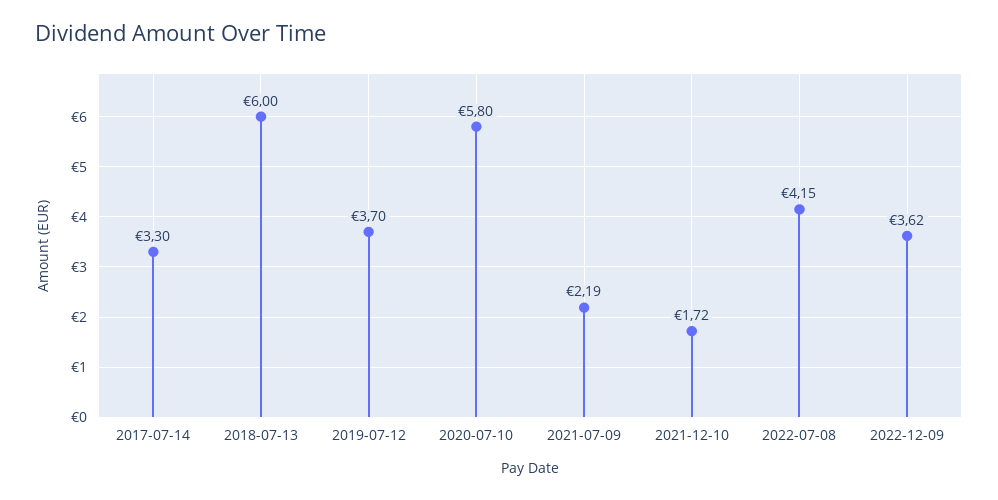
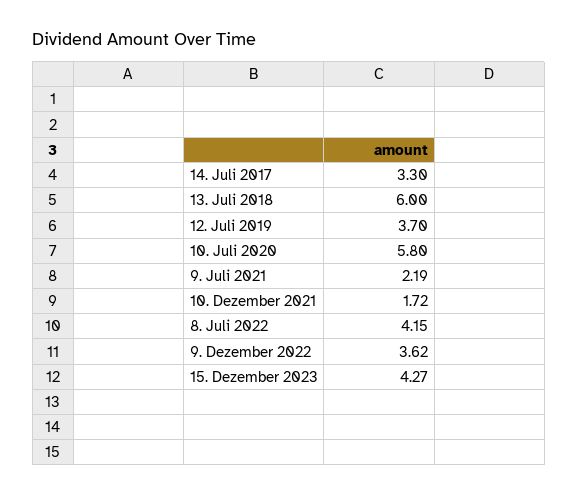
15. Dezember 2023: none -> 4.27

